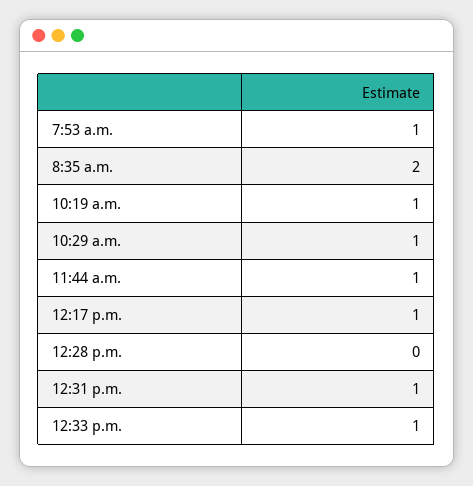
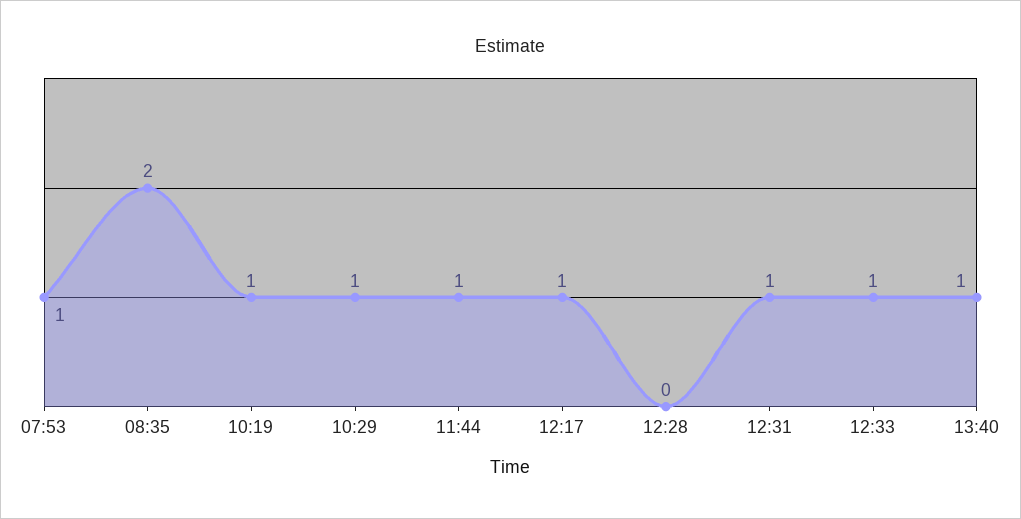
13:40: none -> 1

